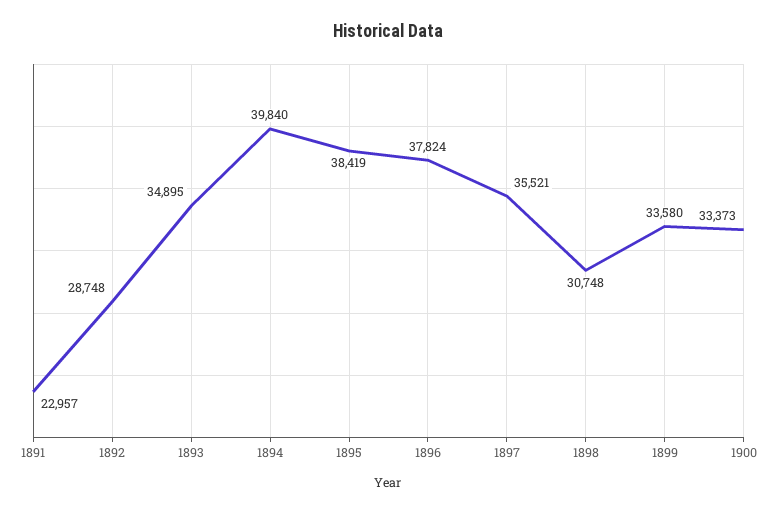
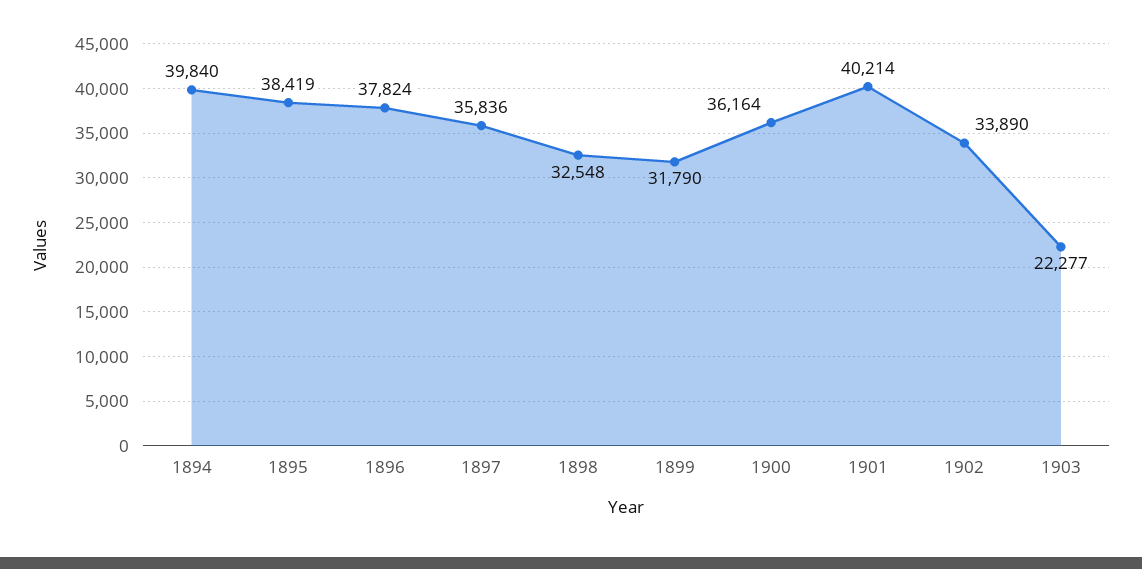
1891: 22957 -> none
1892: 28748 -> none
1893: 34895 -> none
1897: 35521 -> 35836
1898: 30748 -> 32548
1899: 33580 -> 31790
1900: 33373 -> 36164
1901: none -> 40214
1902: none -> 33890
1903: none -> 22277

